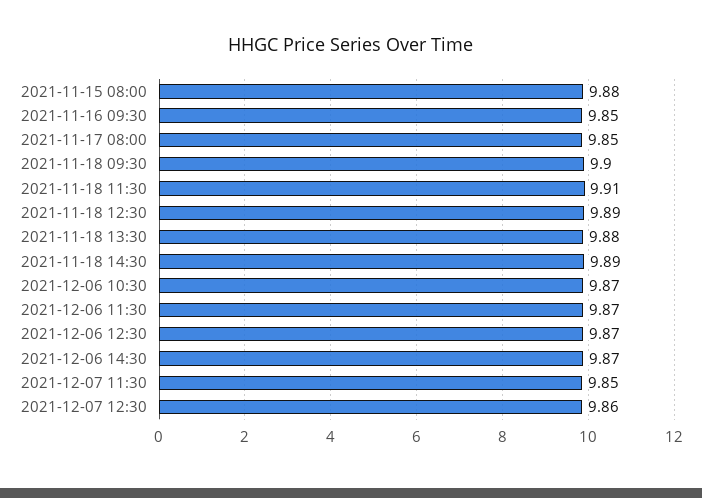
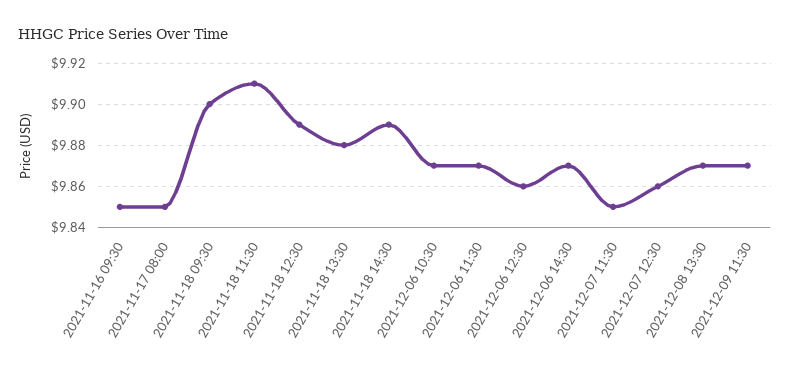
2021-11-15 08:00: 9.88 -> none
2021-12-06 12:30: 9.87 -> 9.86
2021-12-08 13:30: none -> 9.87
2021-12-09 11:30: none -> 9.87

